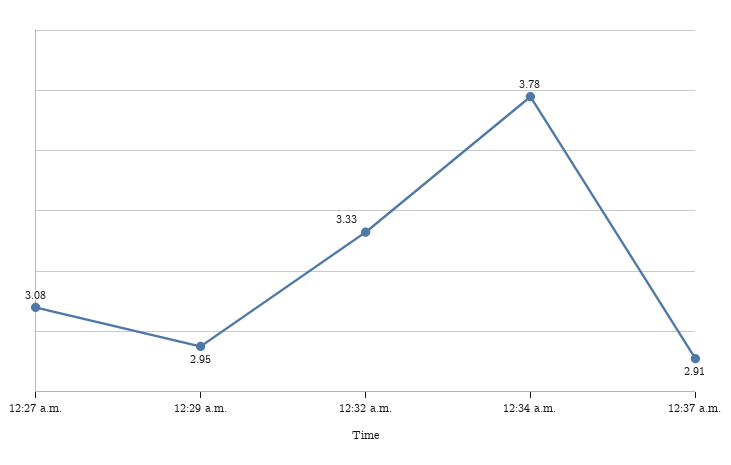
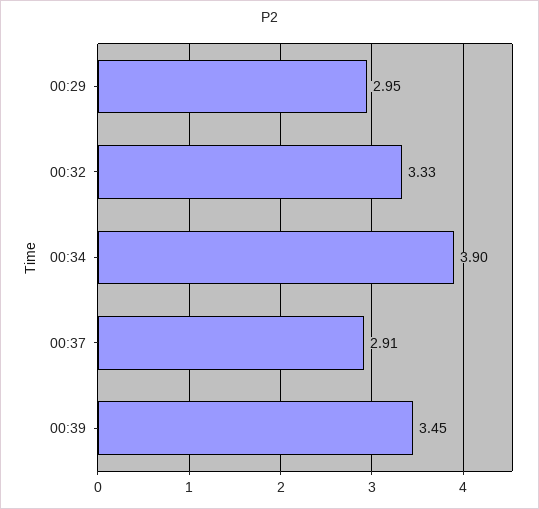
12:27 a.m.: 3.08 -> none
12:34 a.m.: 3.78 -> 3.9
00:39: none -> 3.45

